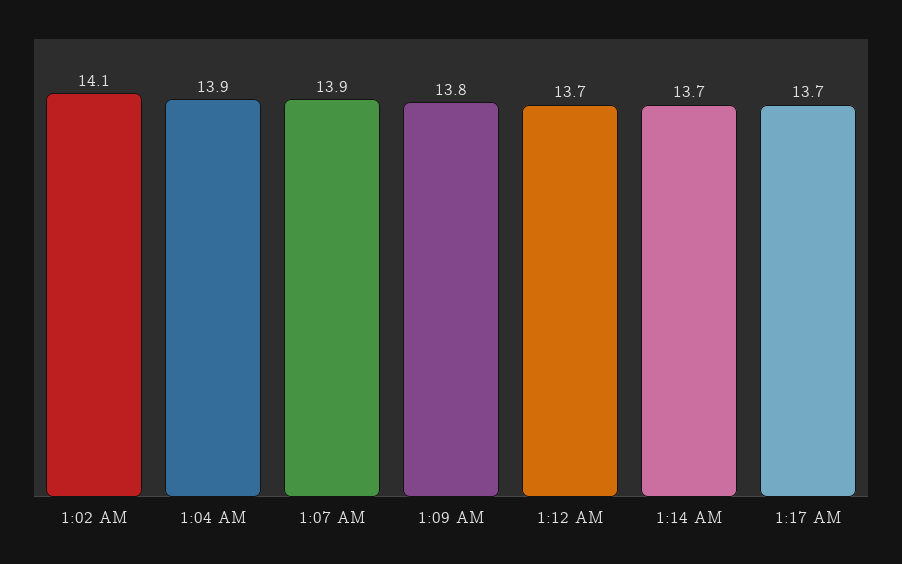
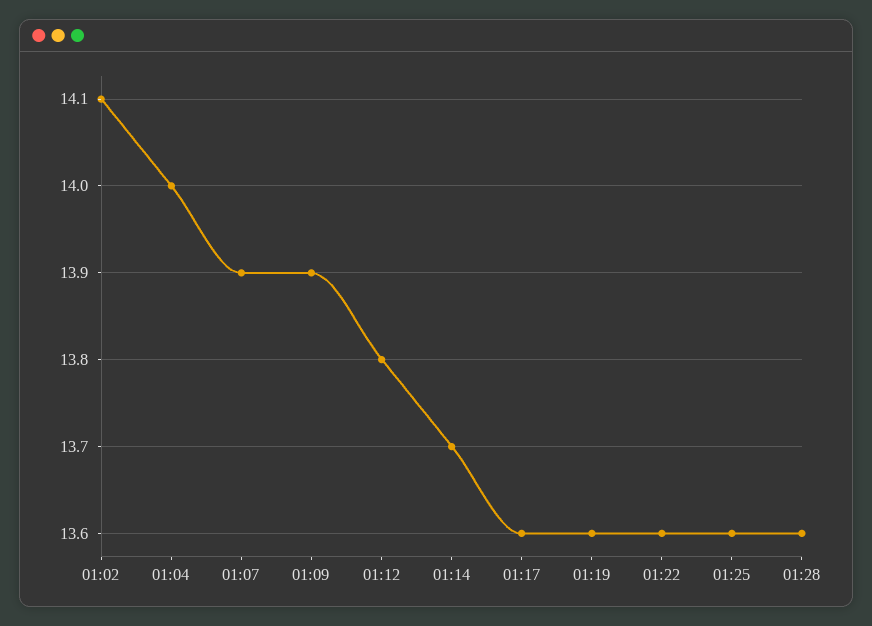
1:04 AM: 13.9 -> 14
1:09 AM: 13.8 -> 13.9
1:12 AM: 13.7 -> 13.8
1:17 AM: 13.7 -> 13.6
01:19: none -> 13.6
01:22: none -> 13.6
01:25: none -> 13.6
01:28: none -> 13.6

